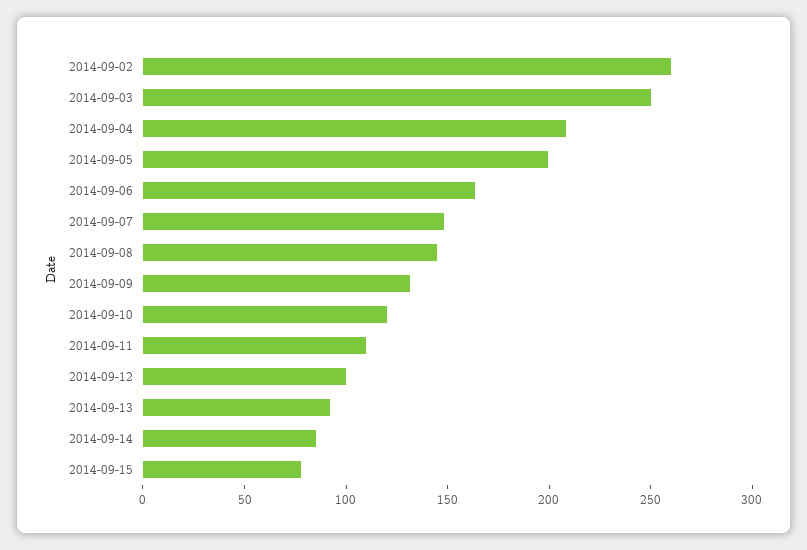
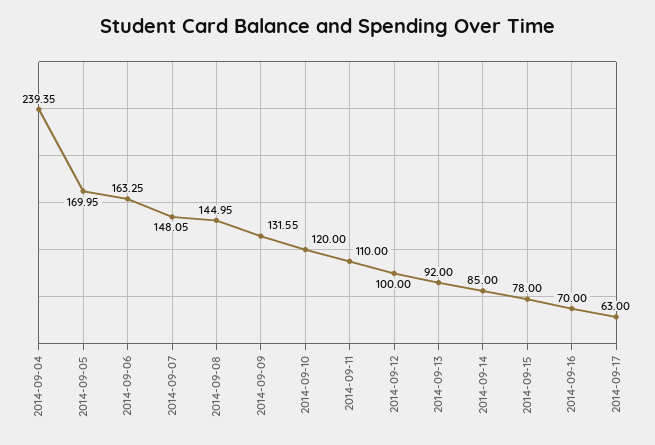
2014-09-02: 260 -> none
2014-09-03: 250 -> none
2014-09-04: 210 -> 239.35
2014-09-05: 200 -> 169.95
2014-09-16: none -> 70
2014-09-17: none -> 63

